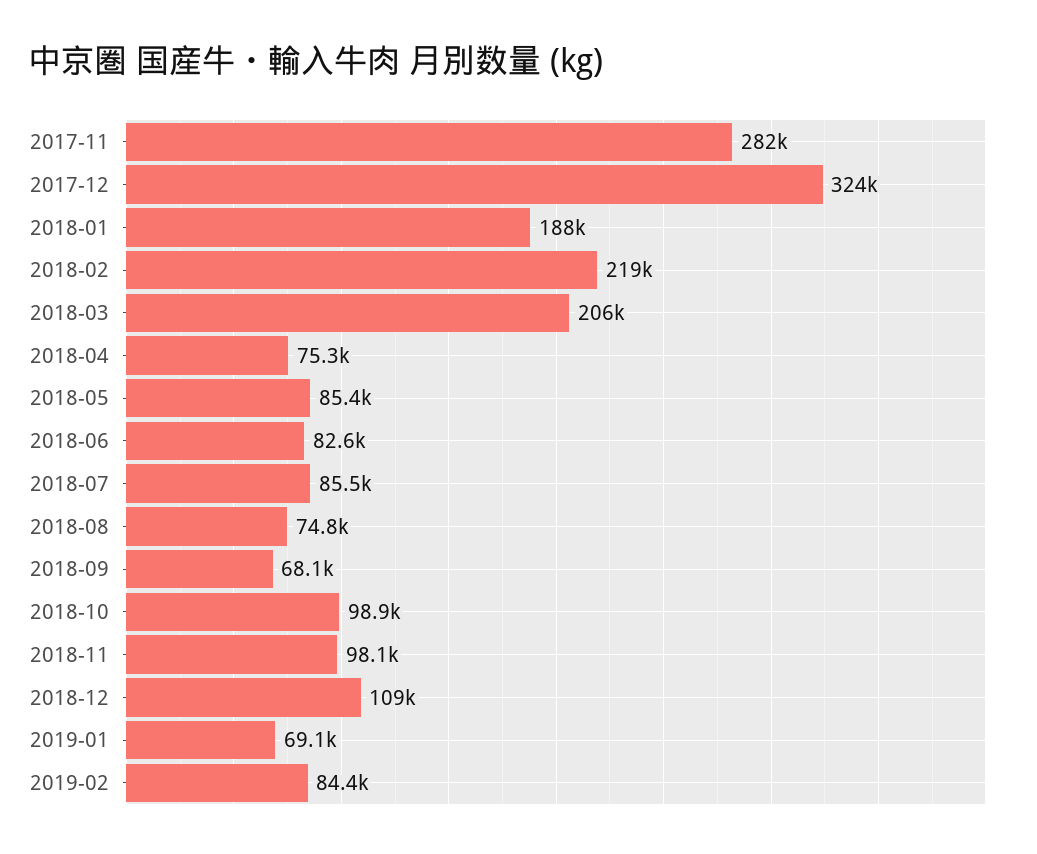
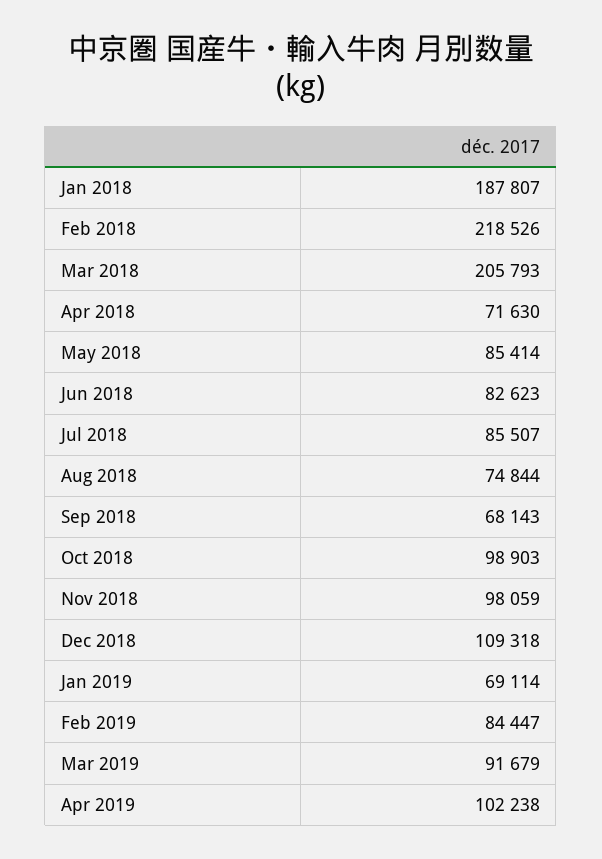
2017-11: 282000 -> none
2017-12: 324000 -> none
2018-04: 75300 -> 71630
Mar 2019: none -> 91679
Apr 2019: none -> 102238

